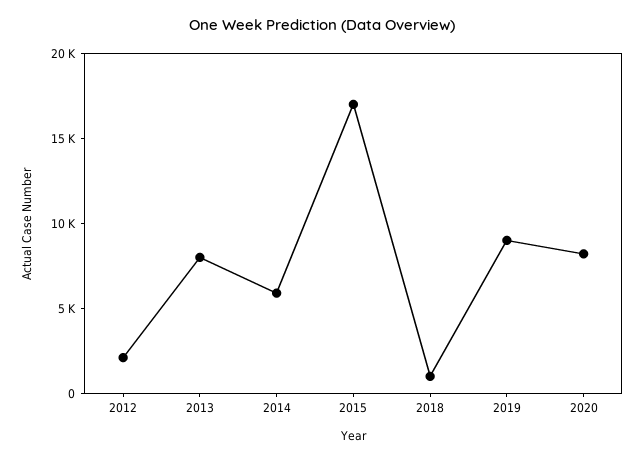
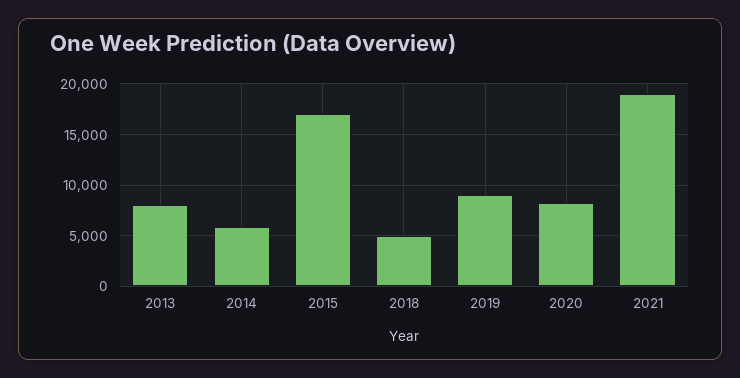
2012: 2000 -> none
2018: 1000 -> 5000
2021: none -> 19000

